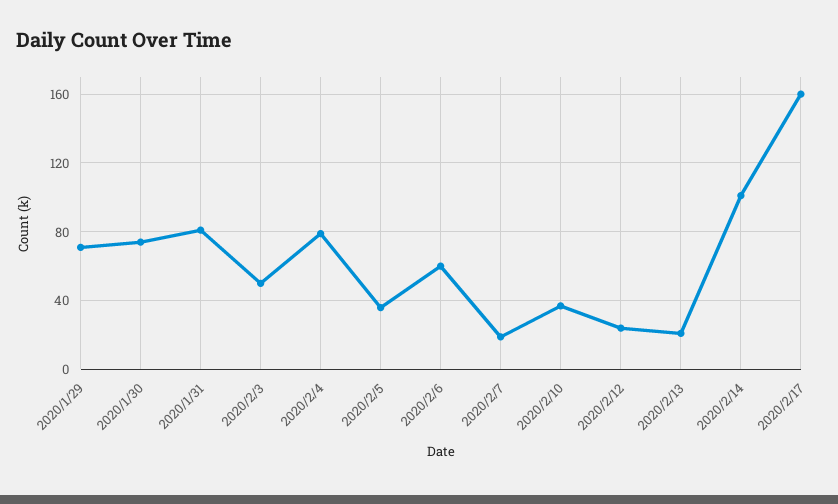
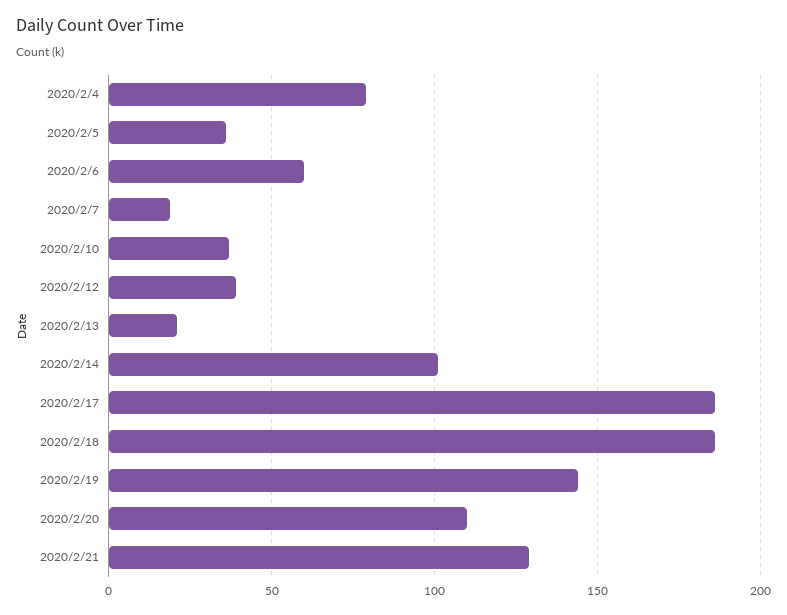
2020/1/29: 70 -> none
2020/1/30: 75 -> none
2020/1/31: 80 -> none
2020/2/3: 50 -> none
2020/2/12: 25 -> 40
2020/2/17: 160 -> 185
2020/2/18: none -> 185
2020/2/19: none -> 145
2020/2/20: none -> 110
2020/2/21: none -> 130

